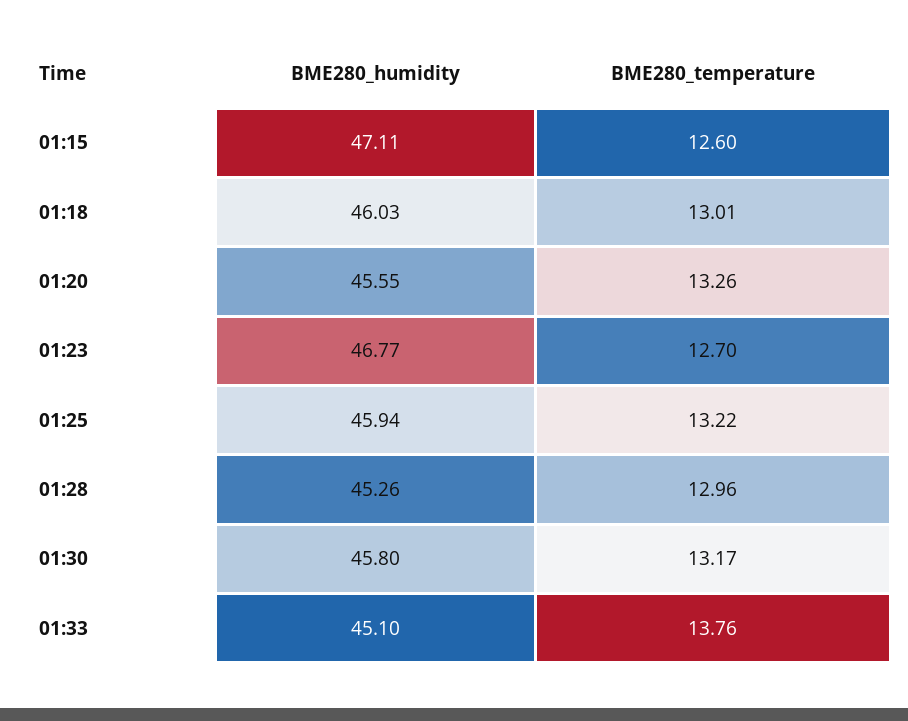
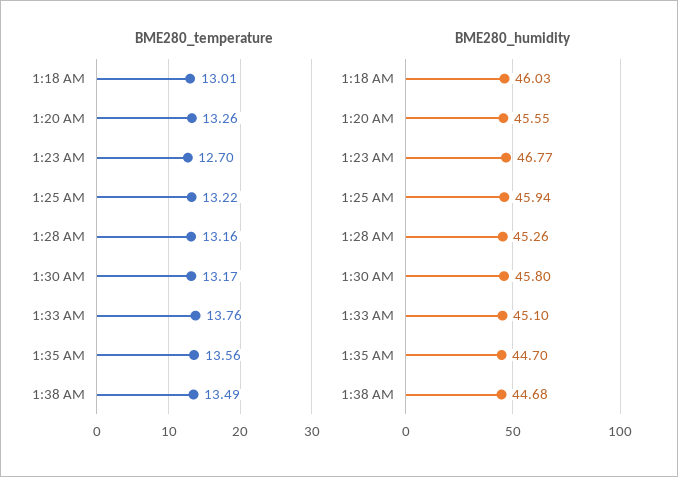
BME280_humidity, 01:15: 47.11 -> none
BME280_temperature, 01:15: 12.6 -> none
BME280_temperature, 01:28: 12.96 -> 13.16
BME280_temperature, 1:35 AM: none -> 13.56
BME280_temperature, 1:38 AM: none -> 13.49
BME280_humidity, 1:35 AM: none -> 44.7
BME280_humidity, 1:38 AM: none -> 44.68

